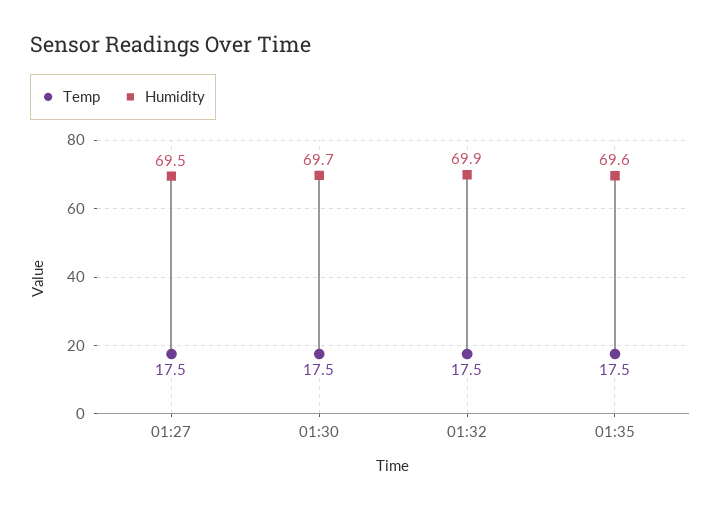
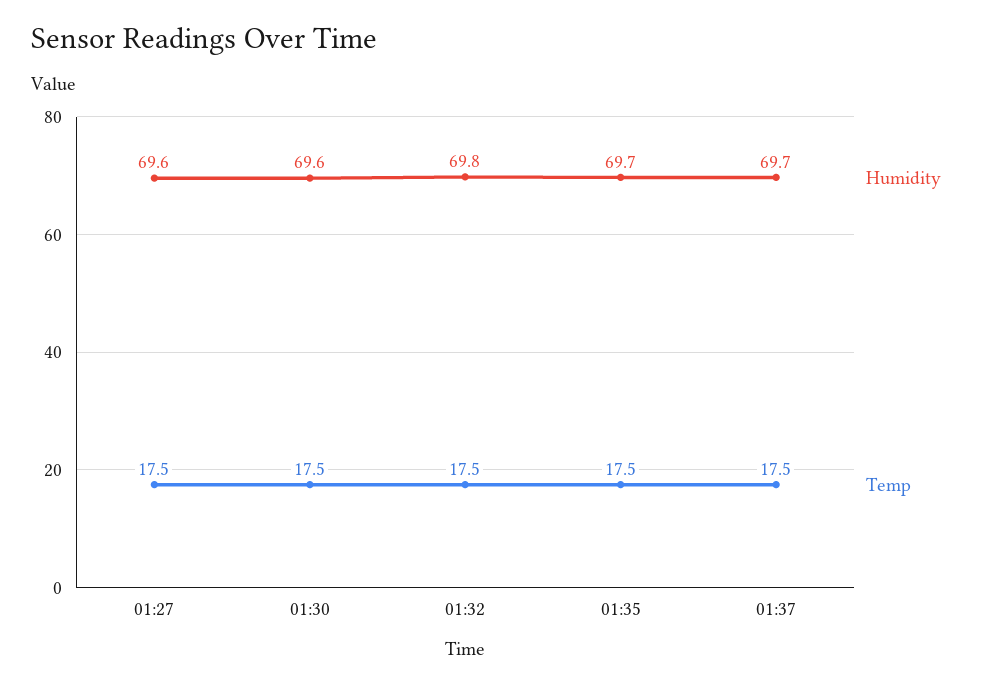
Humidity, 01:27: 69.5 -> 69.6
Humidity, 01:30: 69.7 -> 69.6
Humidity, 01:32: 69.9 -> 69.8
Humidity, 01:35: 69.6 -> 69.7
Humidity, 01:37: none -> 69.7
Temp, 01:37: none -> 17.5

